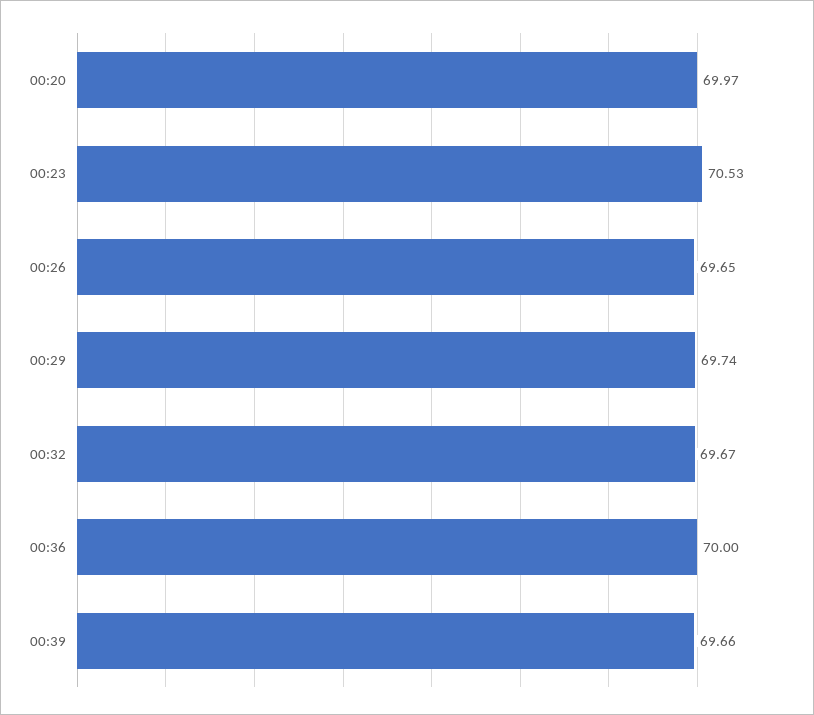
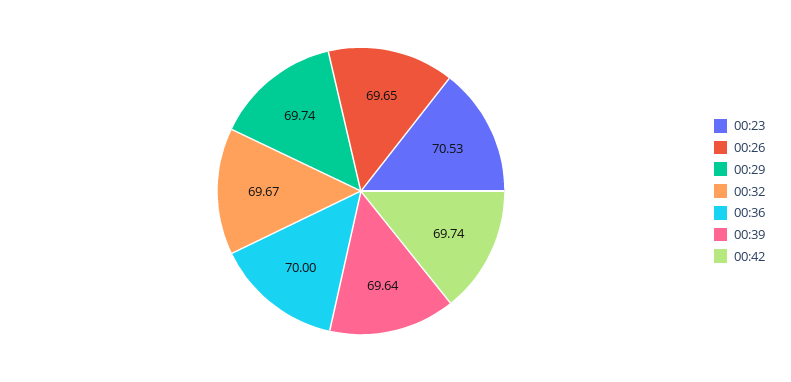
00:20: 69.97 -> none
00:39: 69.66 -> 69.64
00:42: none -> 69.74

